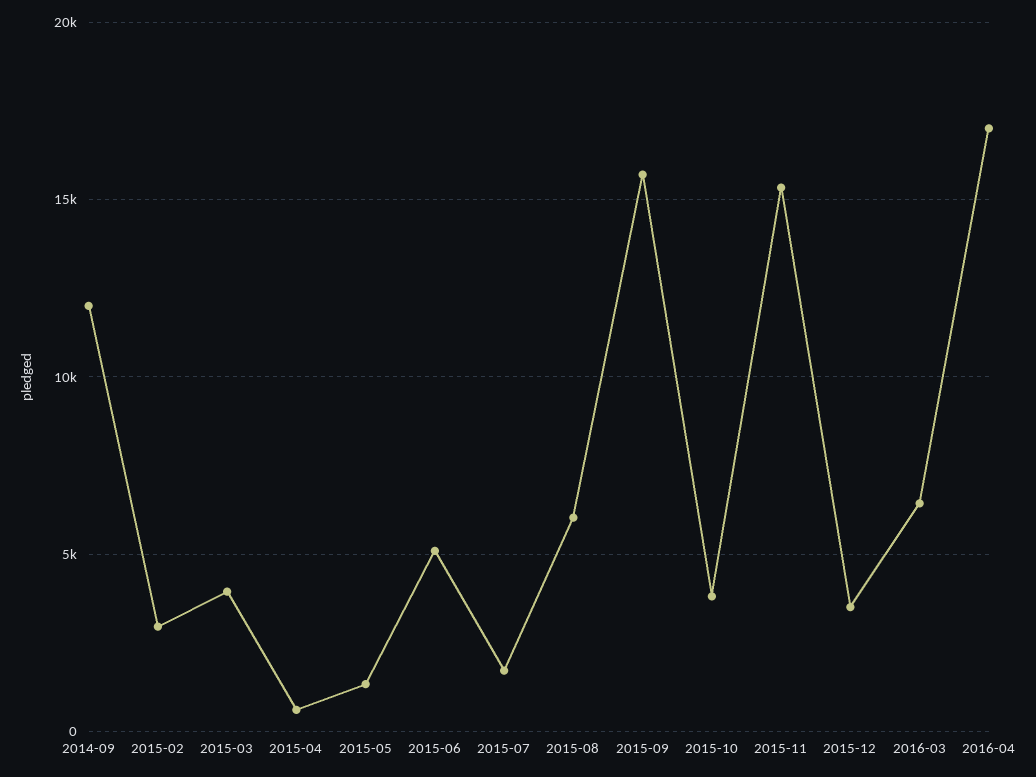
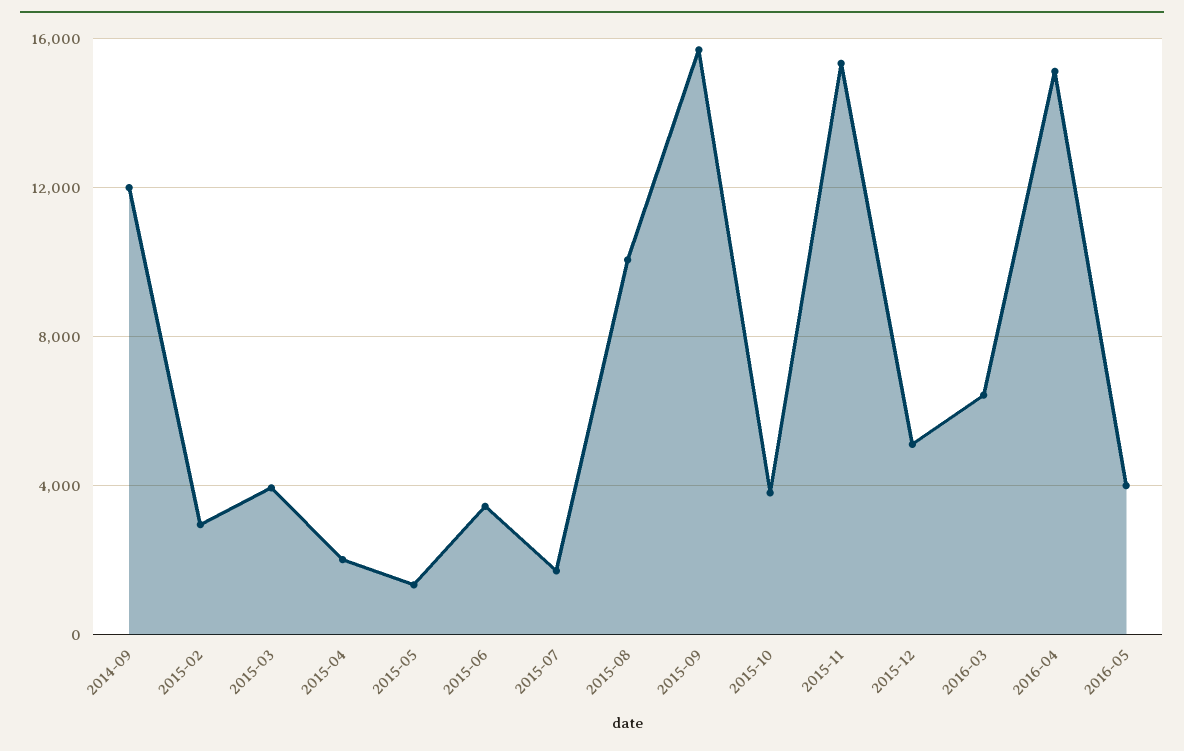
2015-04: 500 -> 2000
2015-06: 5000 -> 3500
2015-08: 6000 -> 10000
2015-12: 3500 -> 5000
2016-04: 17000 -> 15000
2016-05: none -> 4000

